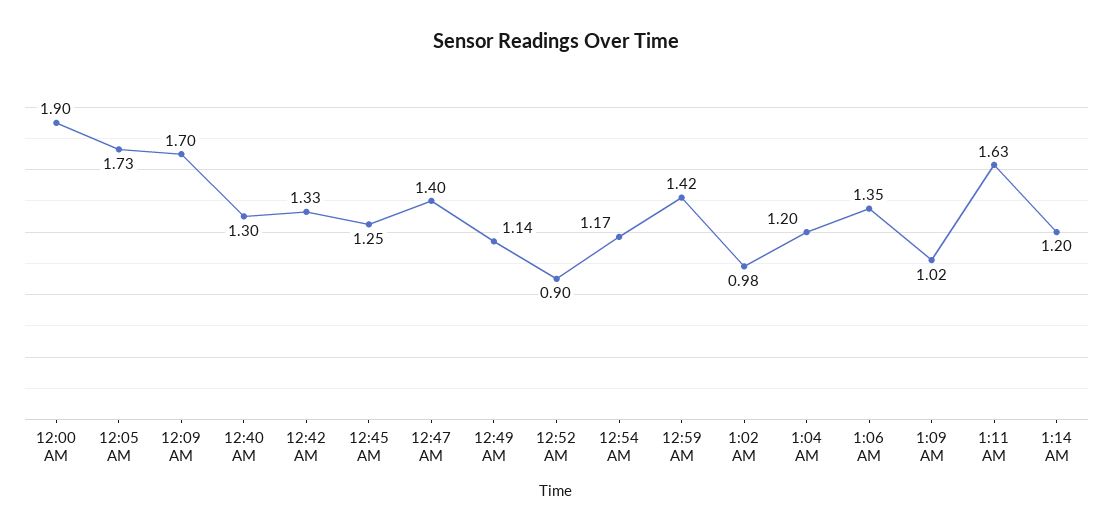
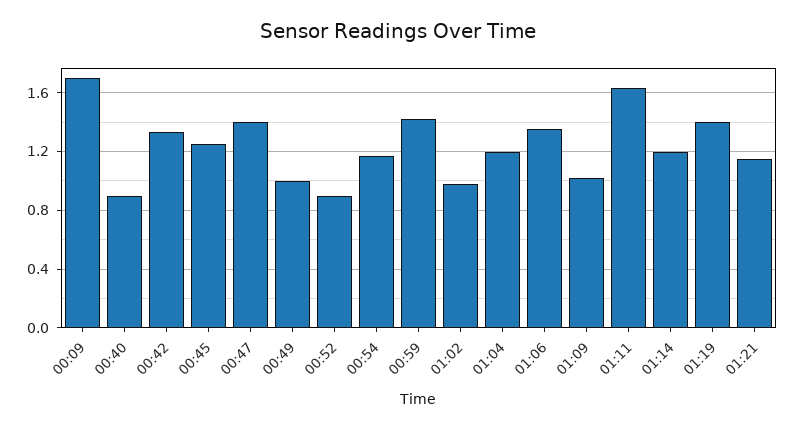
12:00 AM: 1.9 -> none
12:05 AM: 1.73 -> none
12:40 AM: 1.3 -> 0.9
12:49 AM: 1.14 -> 1
01:19: none -> 1.4
01:21: none -> 1.15

